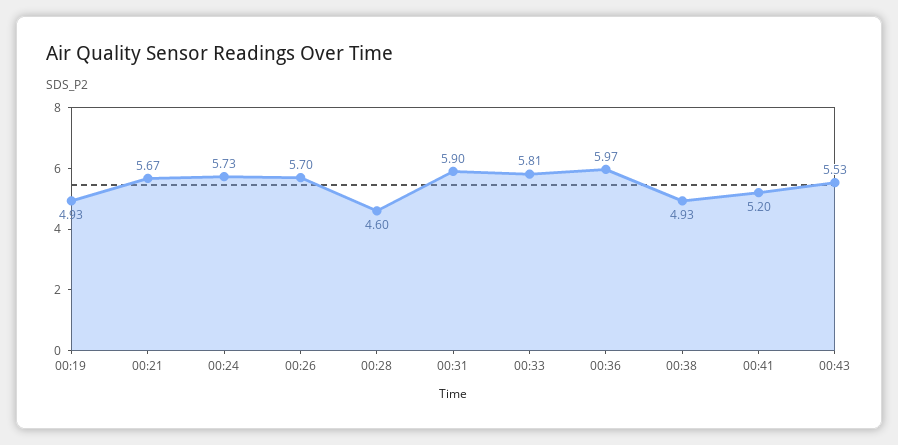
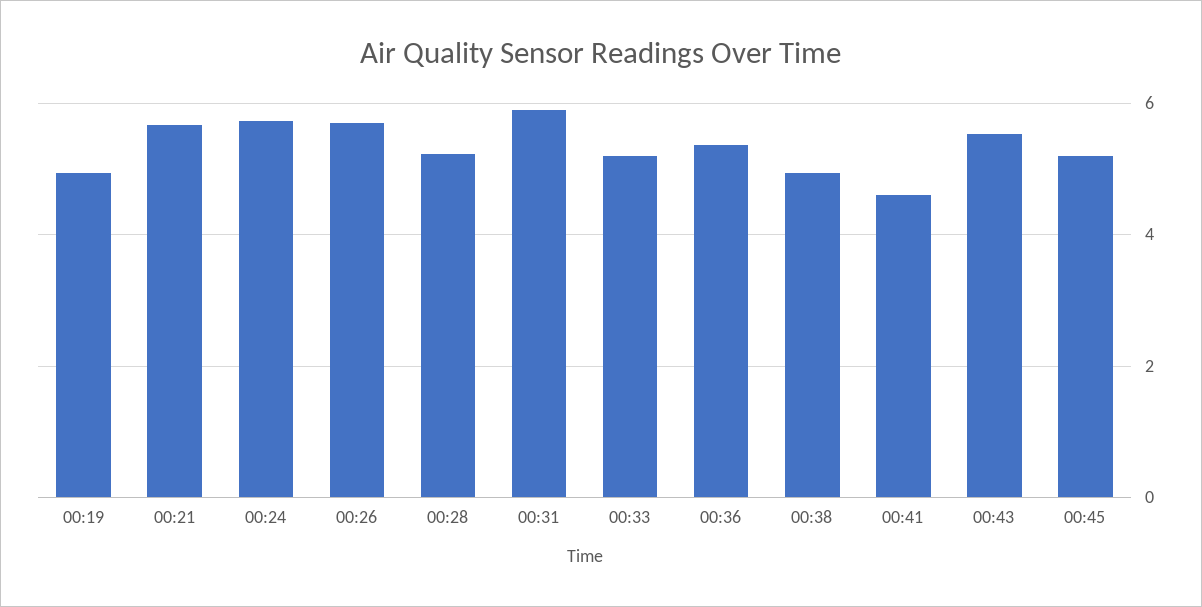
00:28: 4.6 -> 5.2
00:33: 5.81 -> 5.2
00:36: 5.97 -> 5.4
00:41: 5.2 -> 4.6
00:45: none -> 5.2

